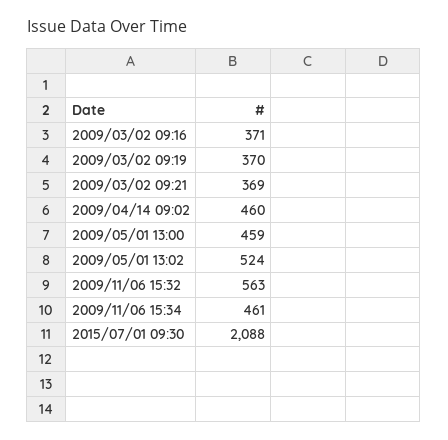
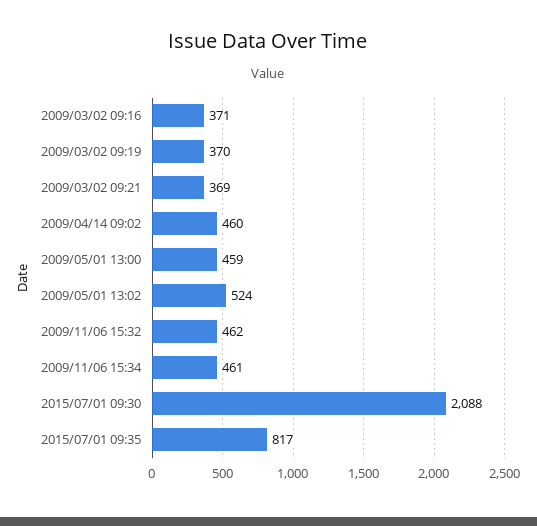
2009/11/06 15:32: 563 -> 462
2015/07/01 09:35: none -> 817

